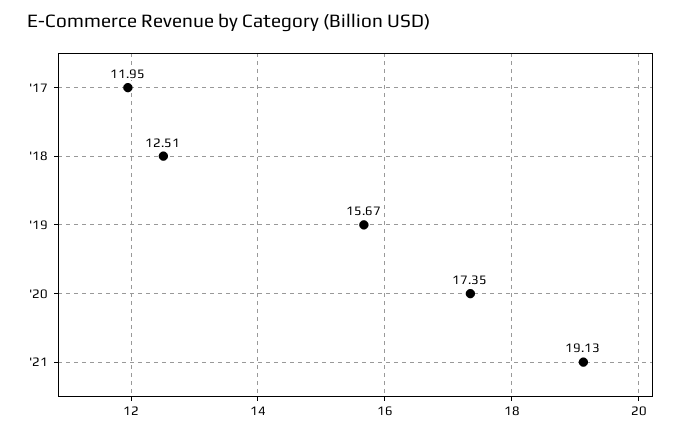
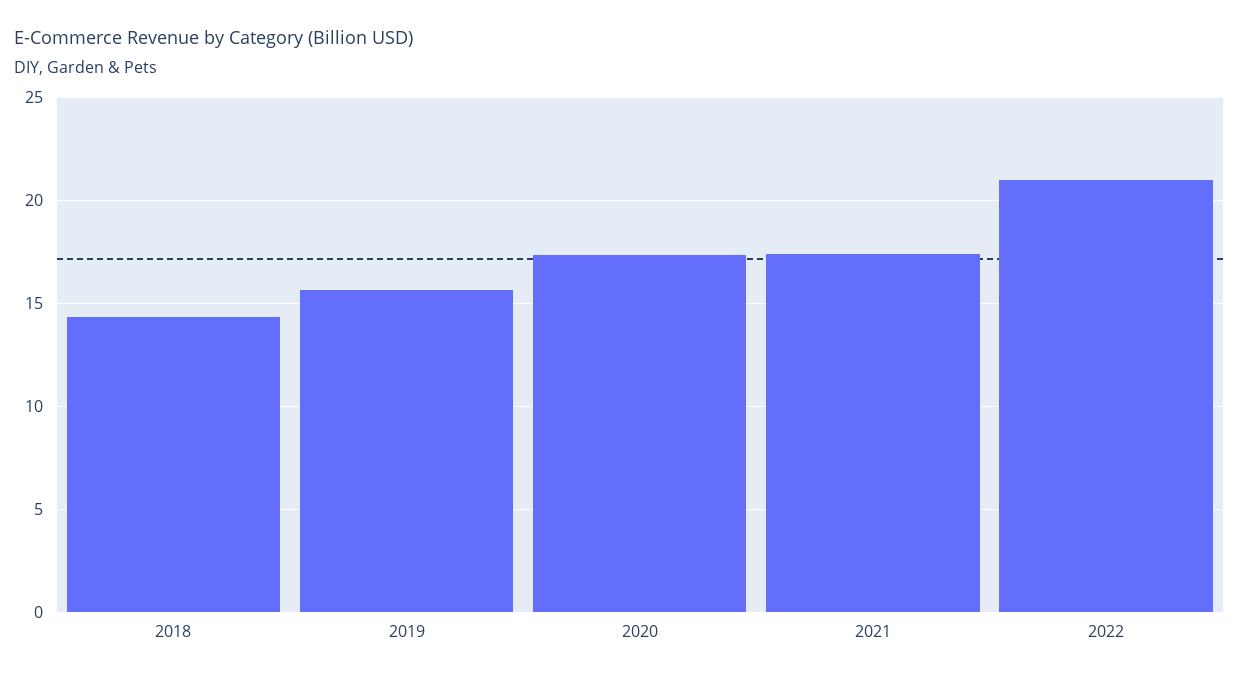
'17: 11.95 -> none
'18: 12.51 -> 14.5
'21: 19.13 -> 17.5
2022: none -> 21

